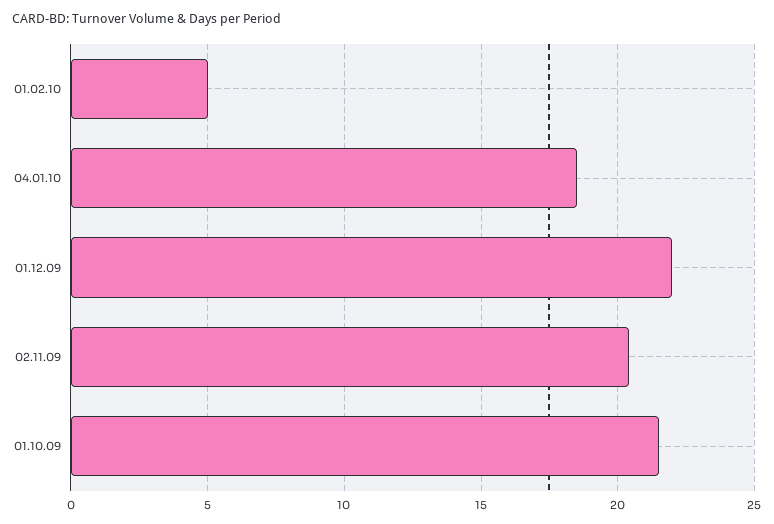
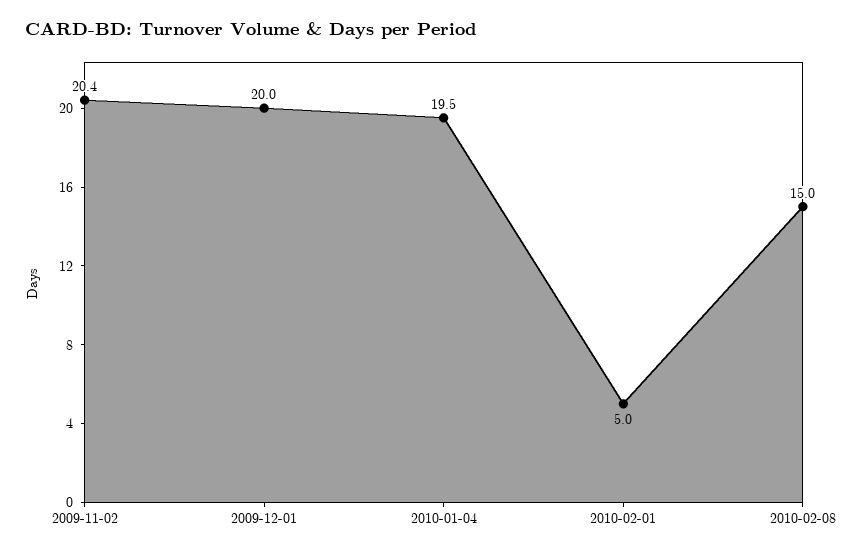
04.01.10: 18.5 -> 19.5
01.12.09: 22 -> 20
01.10.09: 21.5 -> none
2010-02-08: none -> 15

